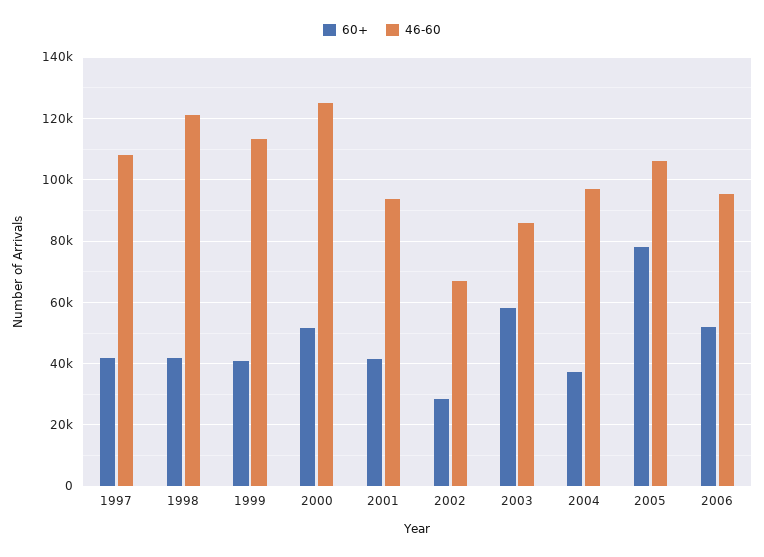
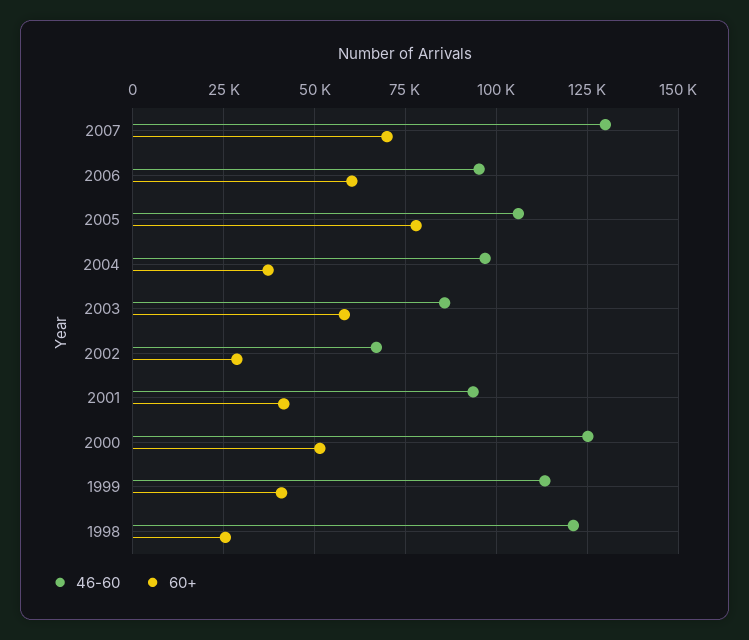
60+, 1997: 42000 -> none
46-60, 1997: 108000 -> none
60+, 1998: 42000 -> 25000
60+, 2006: 52000 -> 60000
46-60, 2007: none -> 130000
60+, 2007: none -> 70000

